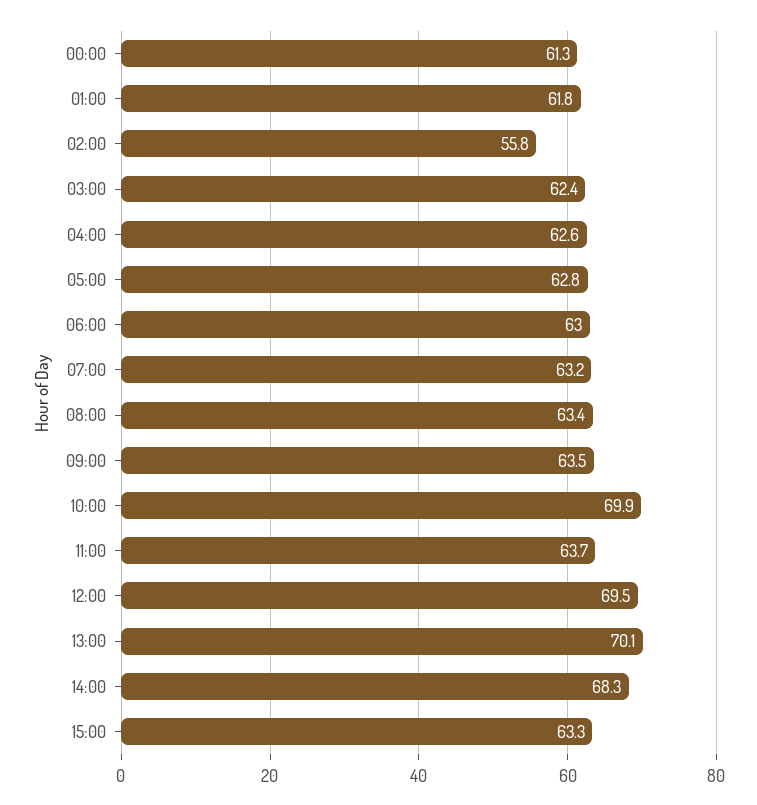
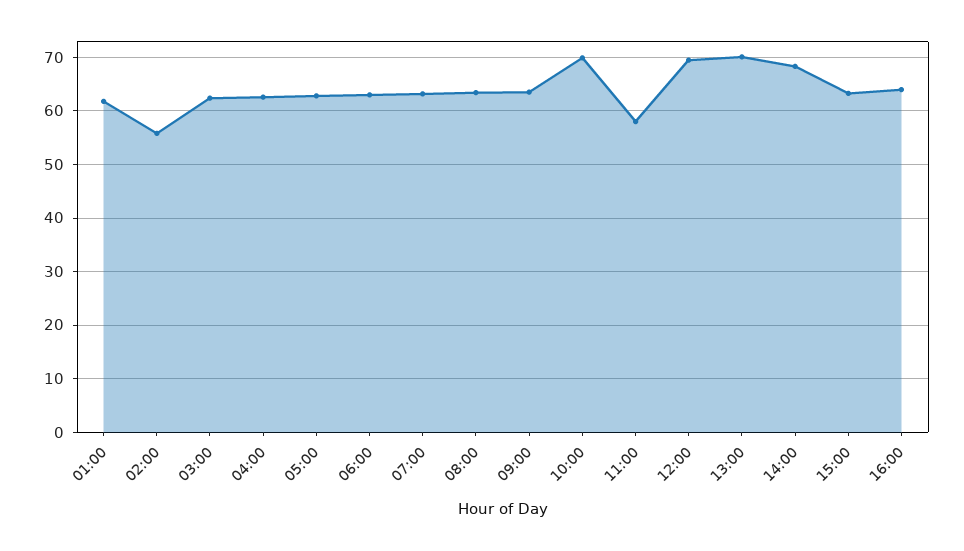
00:00: 61.3 -> none
11:00: 63.7 -> 58
16:00: none -> 64

